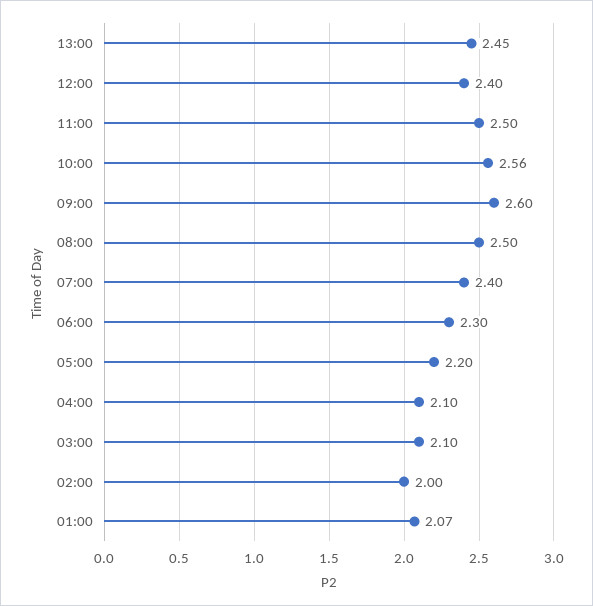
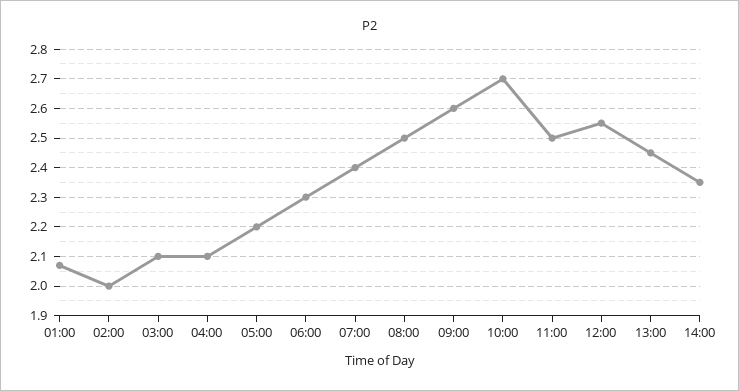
12:00: 2.4 -> 2.55
10:00: 2.56 -> 2.7
14:00: none -> 2.35

